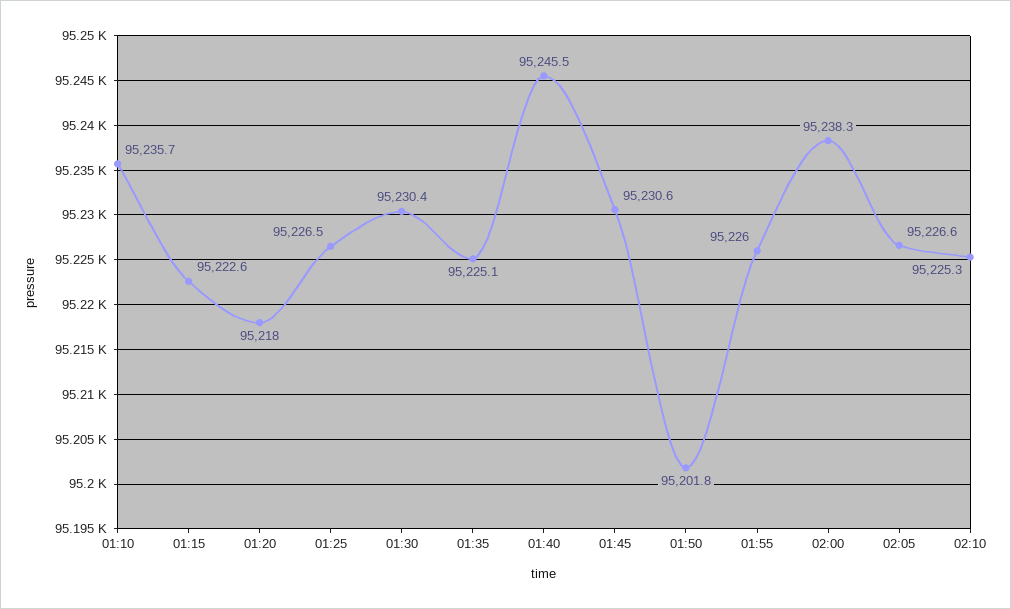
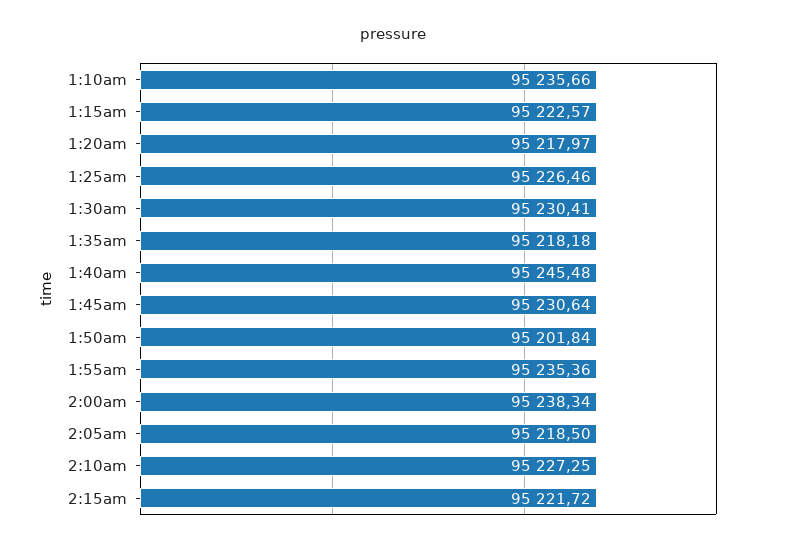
01:35: 95225.1 -> 95218.18
01:55: 95226 -> 95235.36
02:05: 95226.6 -> 95218.5
02:10: 95225.3 -> 95227.25
2:15am: none -> 95221.72

